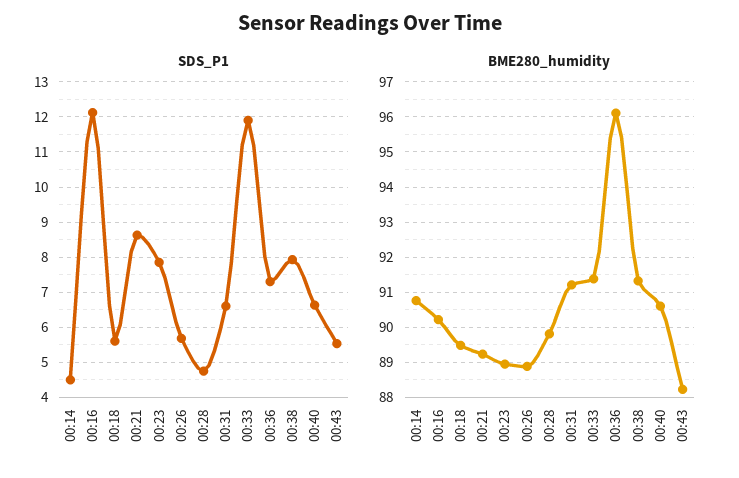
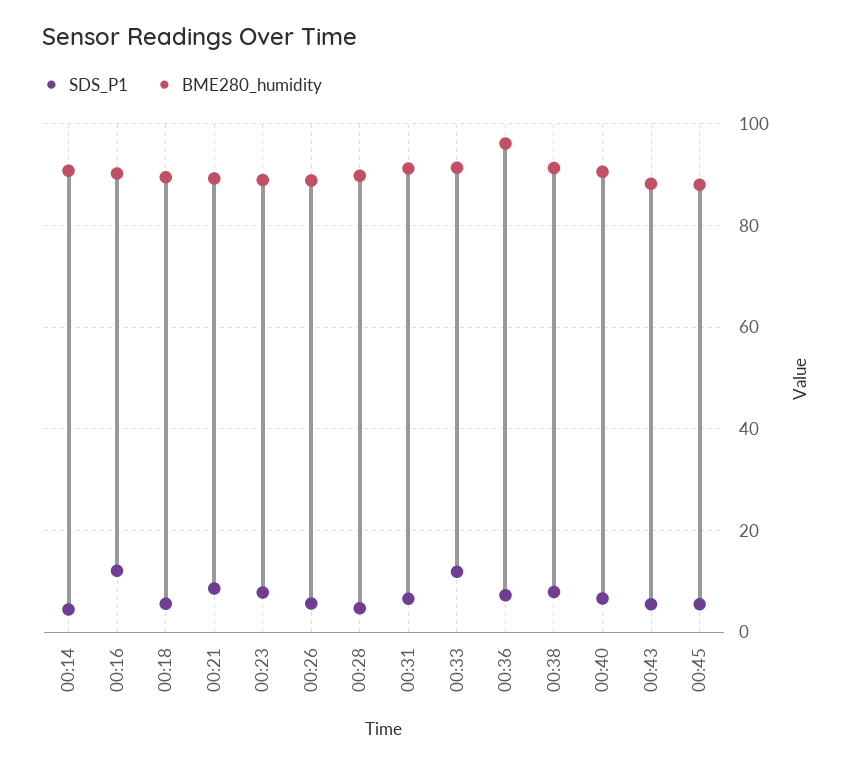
SDS_P1, 00:45: none -> 6
BME280_humidity, 00:45: none -> 88

